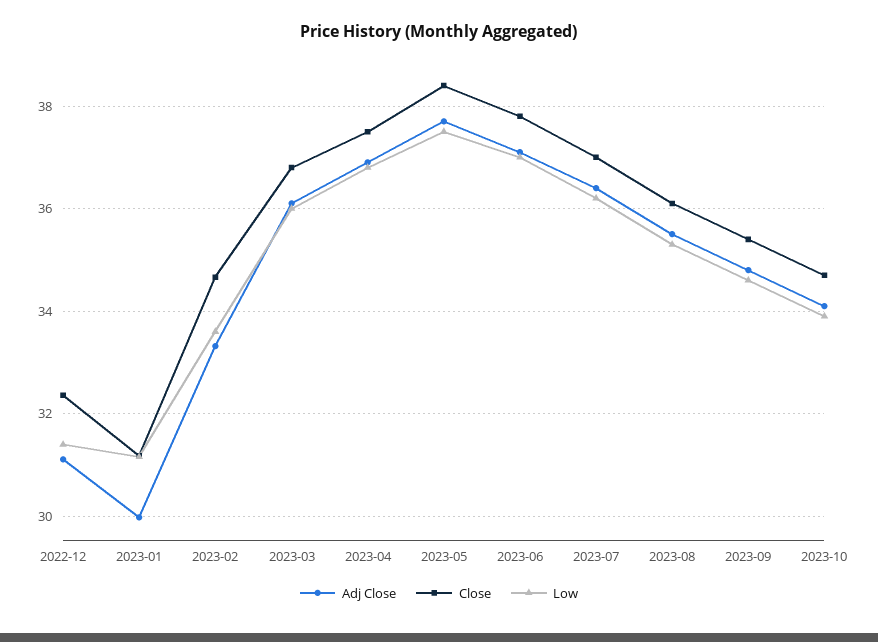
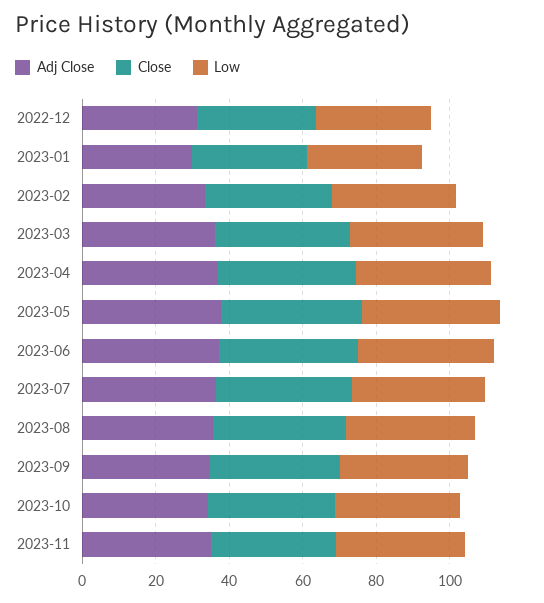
Adj Close, 2023-11: none -> 35
Close, 2023-11: none -> 35
Low, 2023-11: none -> 35

